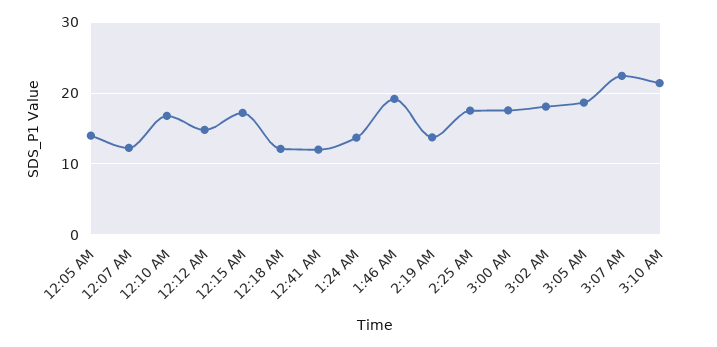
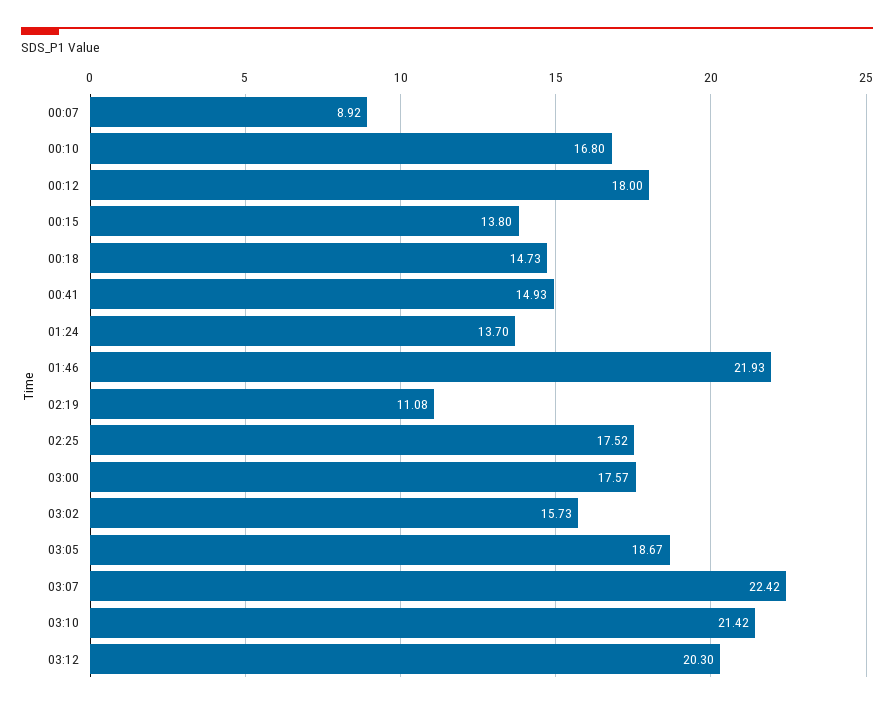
12:05 AM: 14 -> none
12:07 AM: 12 -> 8.92
12:12 AM: 15 -> 18
12:15 AM: 17 -> 13.8
12:18 AM: 12 -> 14.73
12:41 AM: 12 -> 14.93
1:46 AM: 19 -> 21.93
2:19 AM: 14 -> 11.08
3:02 AM: 18 -> 15.73
03:12: none -> 20.3

